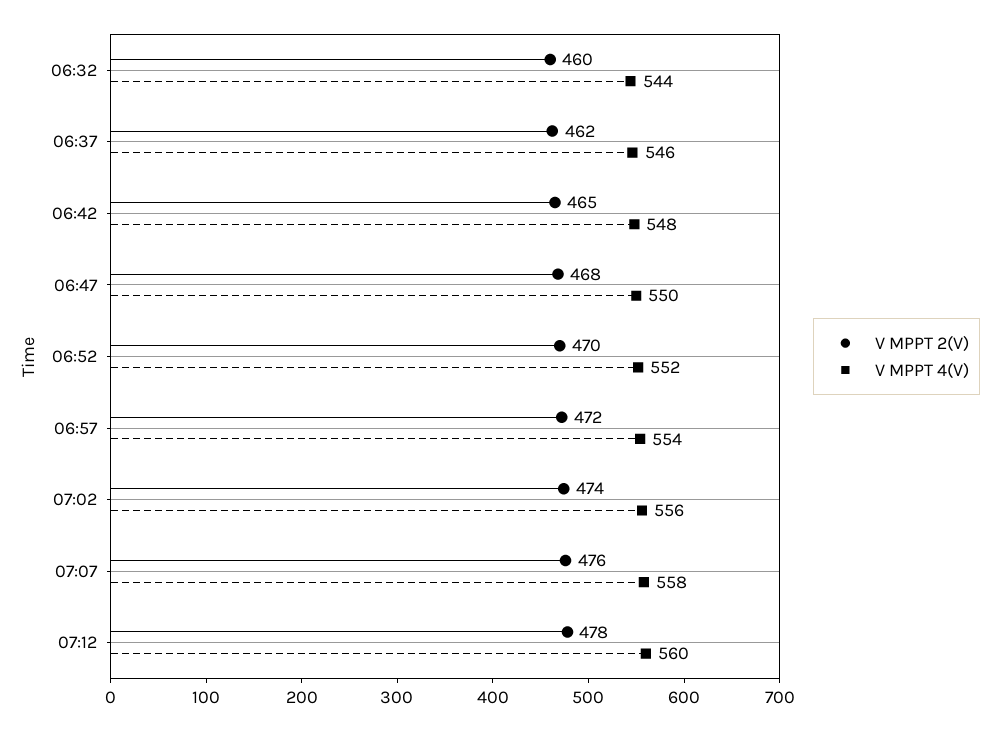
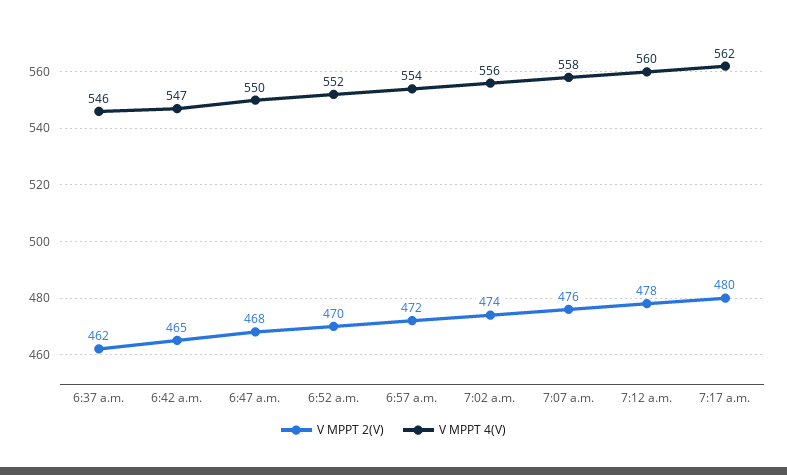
V MPPT 2(V), 06:32: 460 -> none
V MPPT 4(V), 06:32: 544 -> none
V MPPT 4(V), 06:42: 548 -> 547
V MPPT 2(V), 7:17 a.m.: none -> 480
V MPPT 4(V), 7:17 a.m.: none -> 562

